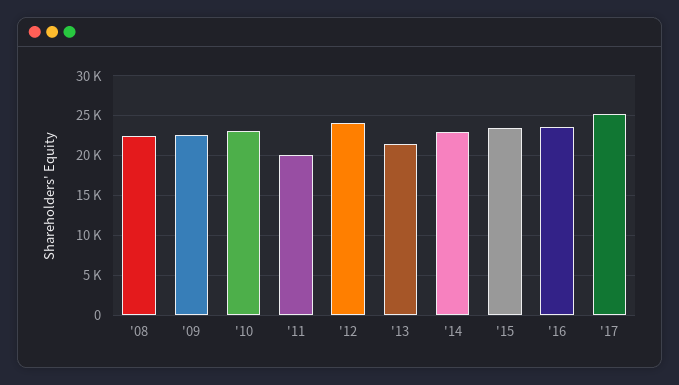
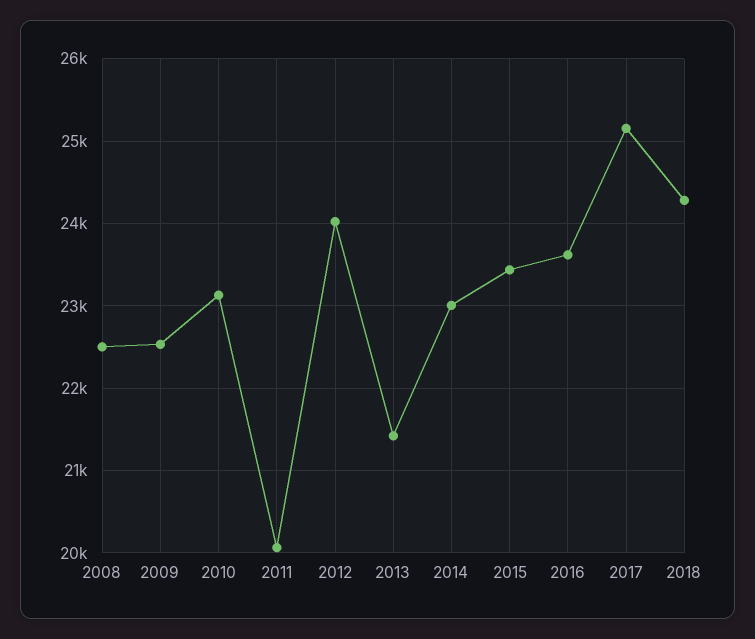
2018: none -> 24300

